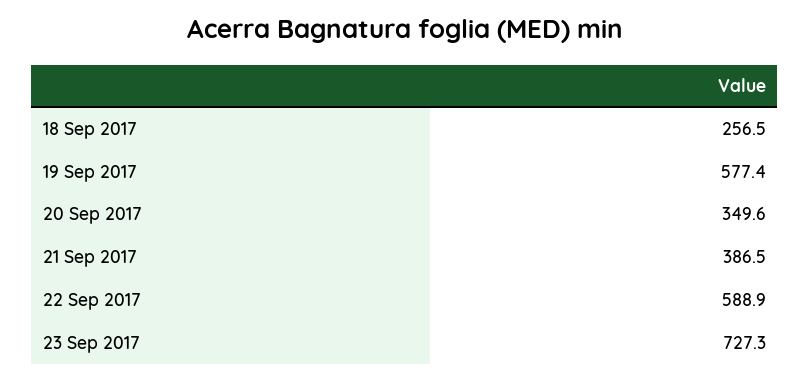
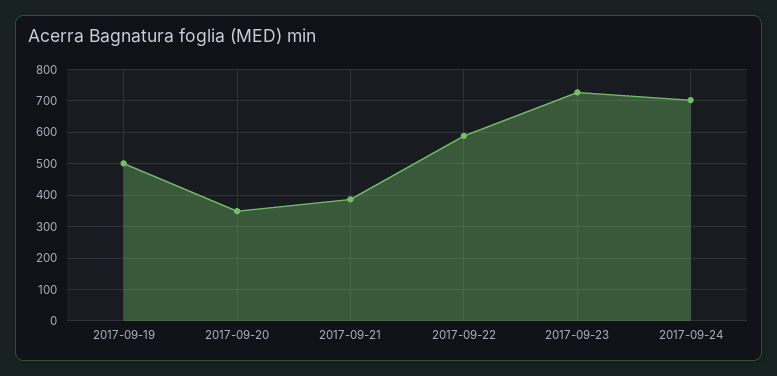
18 Sep 2017: 256.5 -> none
19 Sep 2017: 577.4 -> 500
2017-09-24: none -> 700

